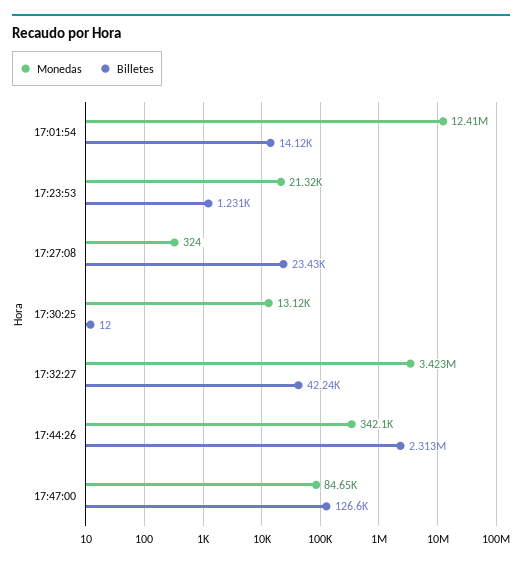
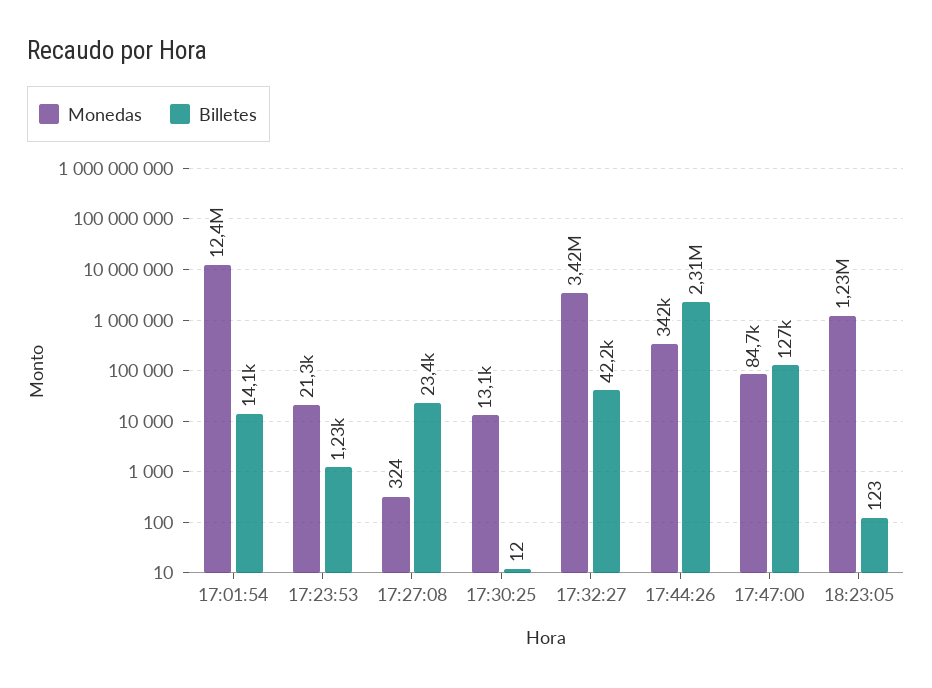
Monedas, 18:23:05: none -> 1230000
Billetes, 18:23:05: none -> 123

